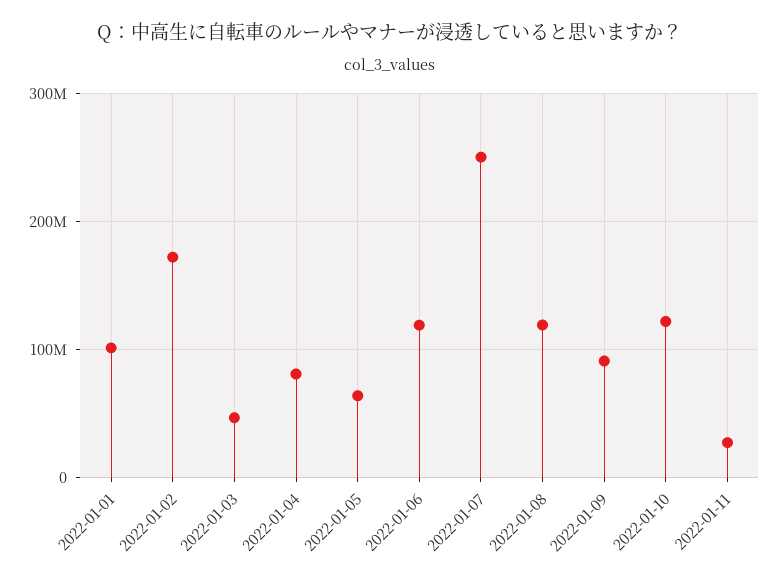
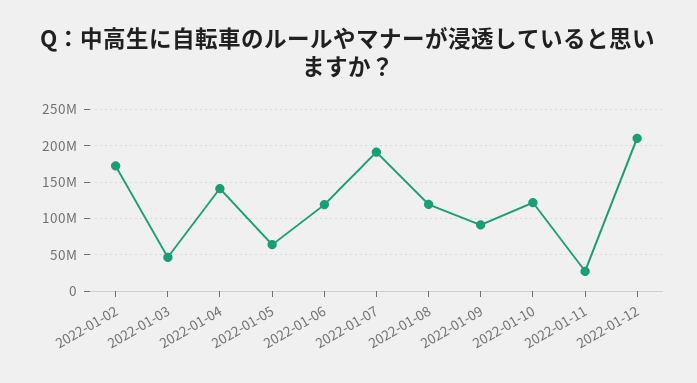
2022-01-01: 100000000 -> none
2022-01-04: 80000000 -> 140000000
2022-01-07: 250000000 -> 190000000
2022-01-12: none -> 210000000

